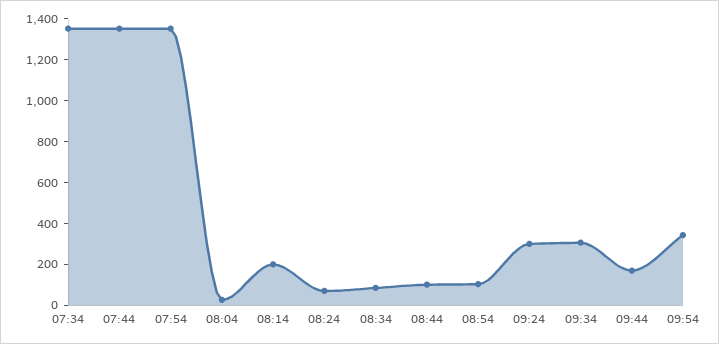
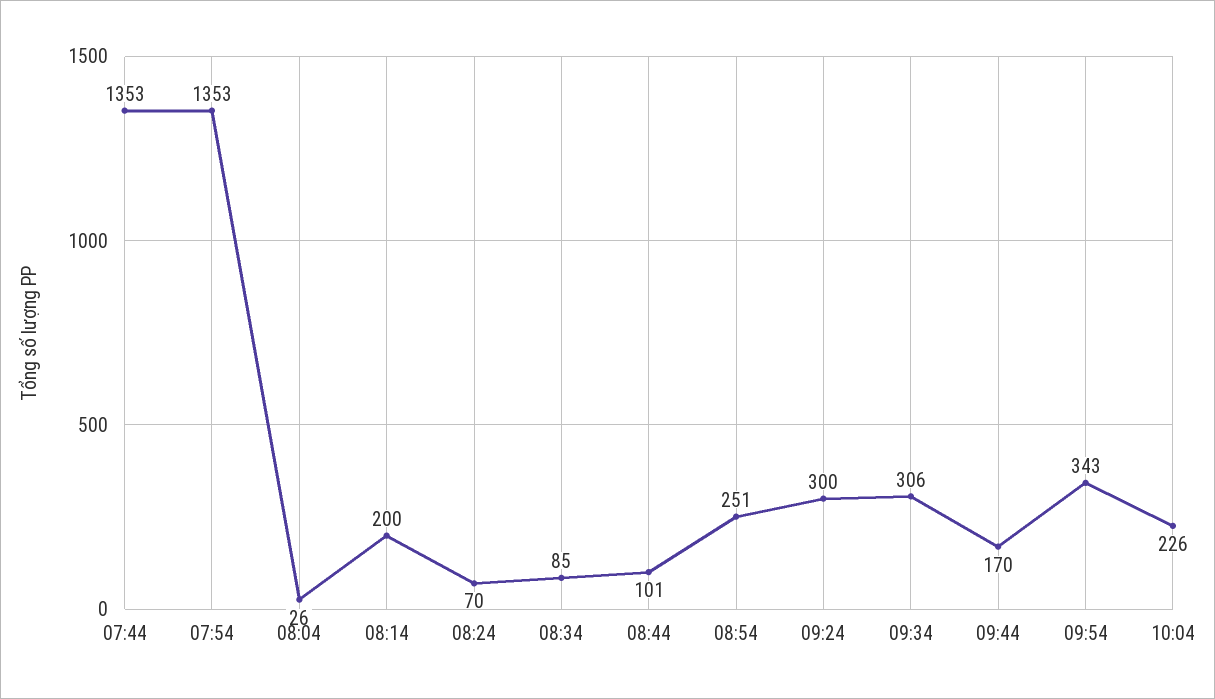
07:34: 1350 -> none
08:54: 100 -> 251
10:04: none -> 226

